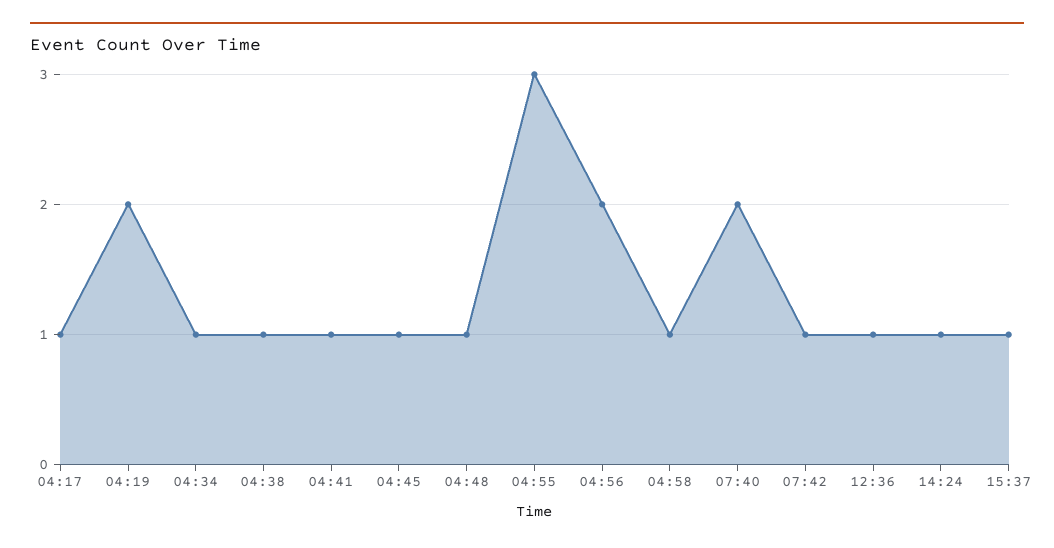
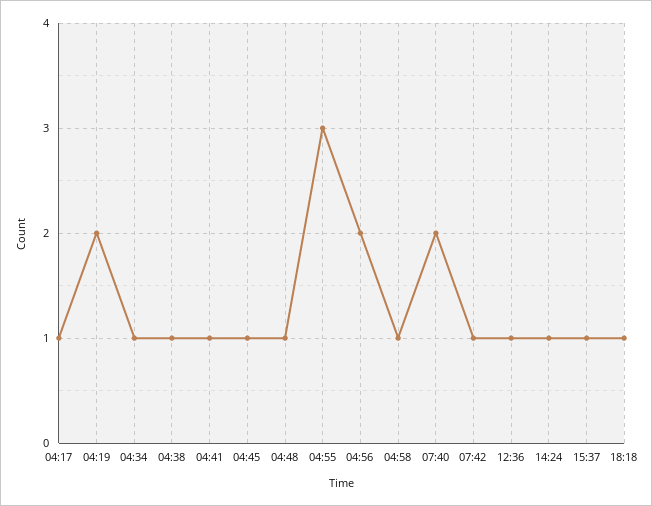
18:18: none -> 1

